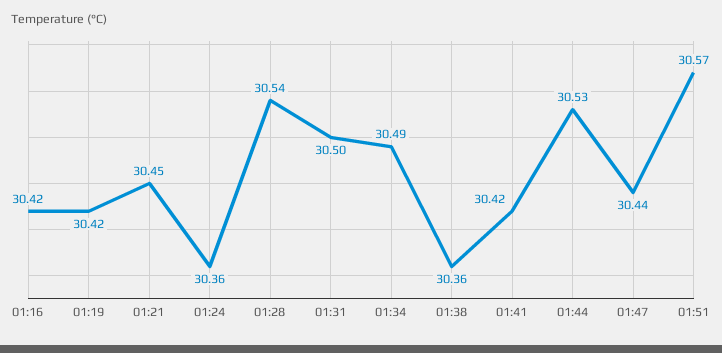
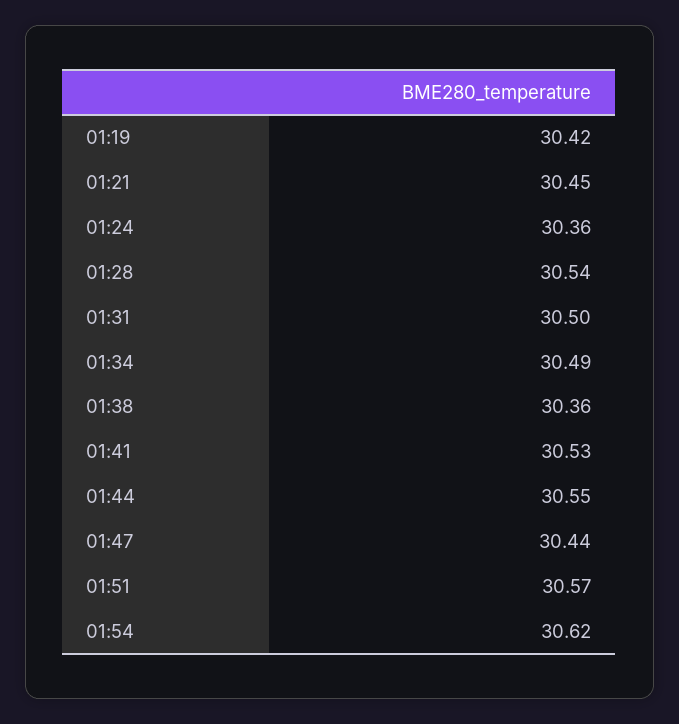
01:16: 30.42 -> none
01:41: 30.42 -> 30.53
01:44: 30.53 -> 30.55
01:54: none -> 30.62

